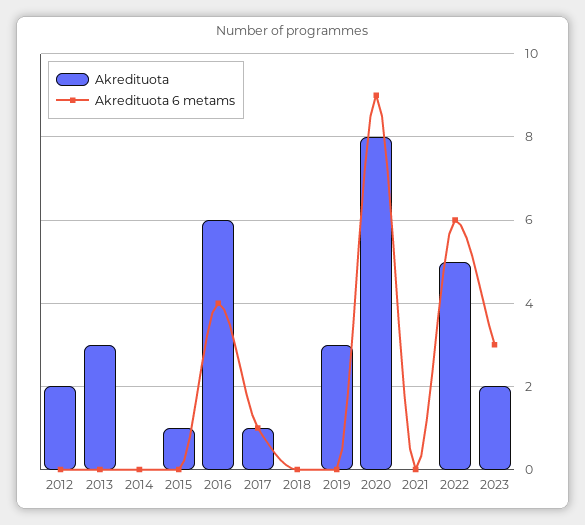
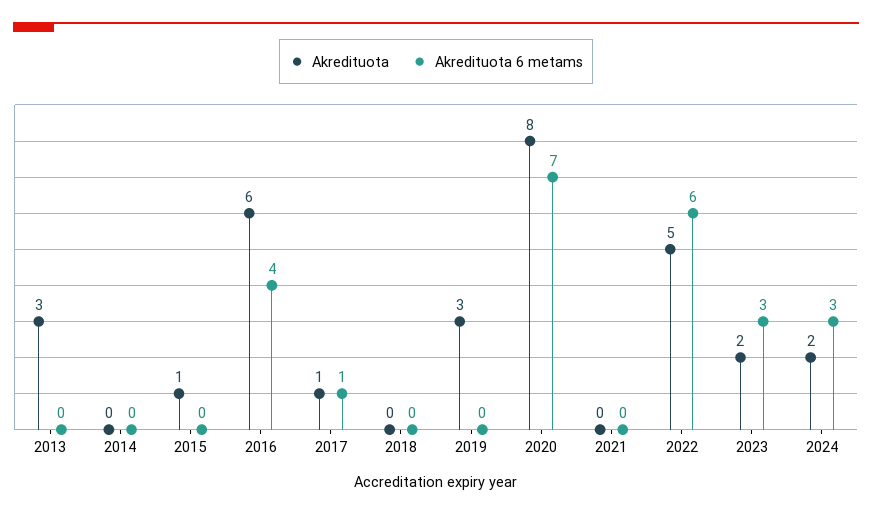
Akredituota, 2012: 2 -> none
Akredituota 6 metams, 2012: 0 -> none
Akredituota 6 metams, 2020: 9 -> 7
Akredituota, 2024: none -> 2
Akredituota 6 metams, 2024: none -> 3

